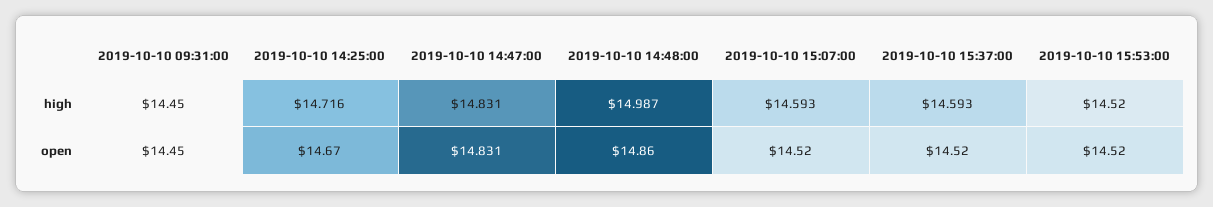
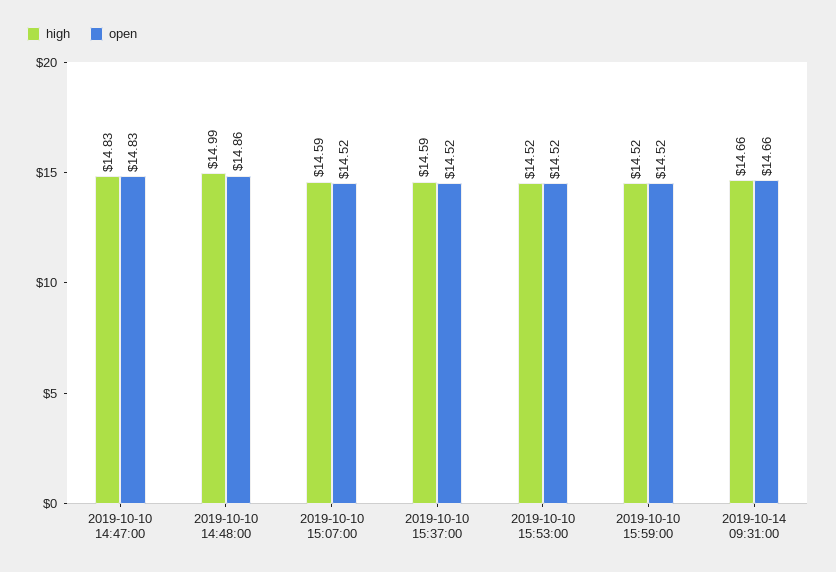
high, 2019-10-10 09:31:00: 14.45 -> none
high, 2019-10-10 14:25:00: 14.716 -> none
open, 2019-10-10 09:31:00: 14.45 -> none
open, 2019-10-10 14:25:00: 14.67 -> none
high, 2019-10-10 15:59:00: none -> 14.52
open, 2019-10-10 15:59:00: none -> 14.52
high, 2019-10-14 09:31:00: none -> 14.66
open, 2019-10-14 09:31:00: none -> 14.66

